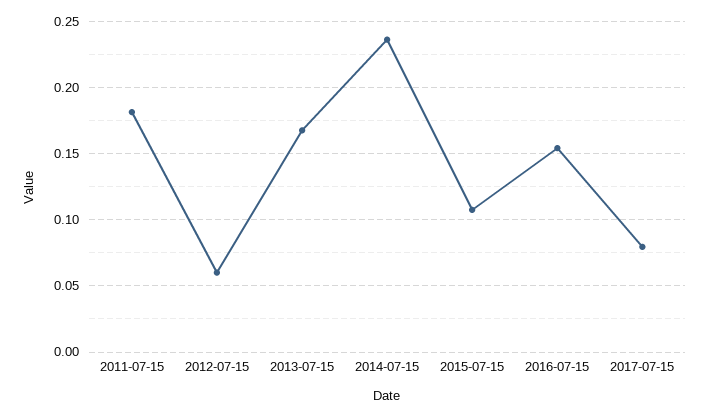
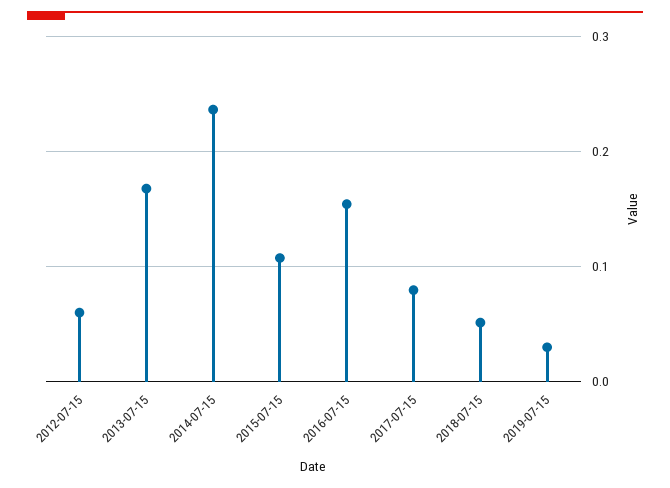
2011-07-15: 0.18 -> none
2018-07-15: none -> 0.05
2019-07-15: none -> 0.03

